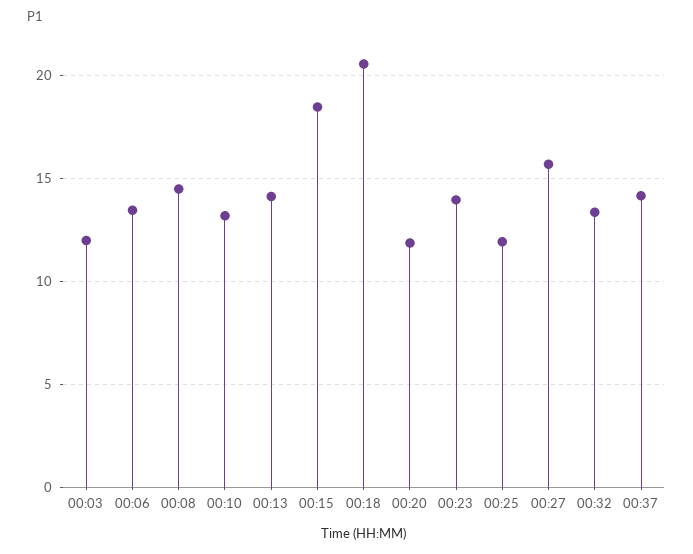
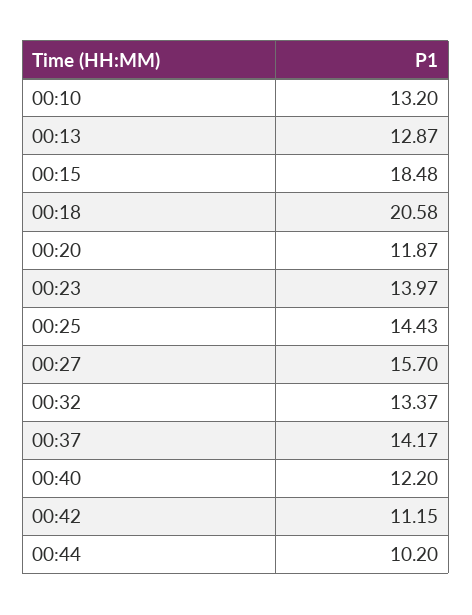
00:03: 12 -> none
00:06: 13.5 -> none
00:08: 14.5 -> none
00:13: 14 -> 12.87
00:25: 12 -> 14.43
00:40: none -> 12.2
00:42: none -> 11.15
00:44: none -> 10.2

